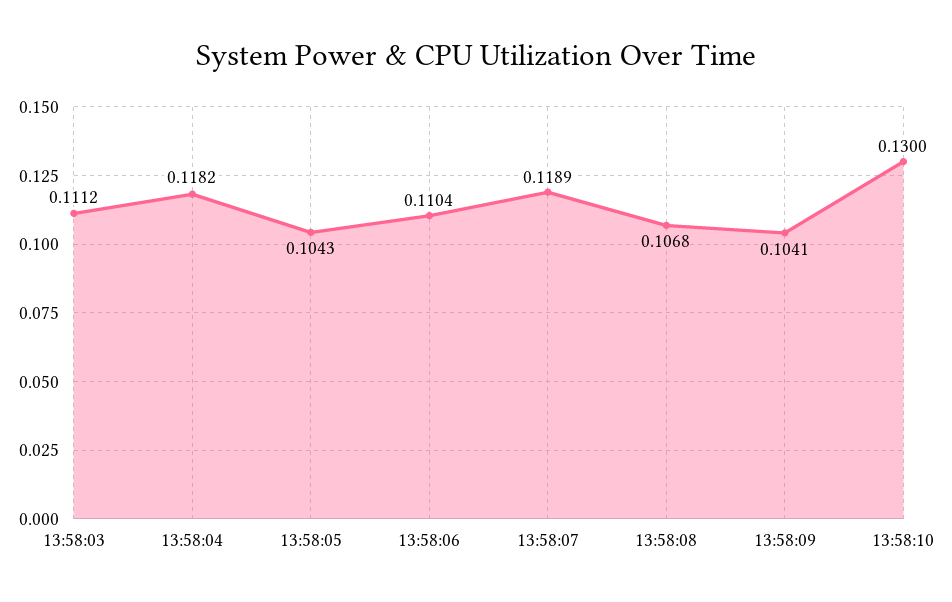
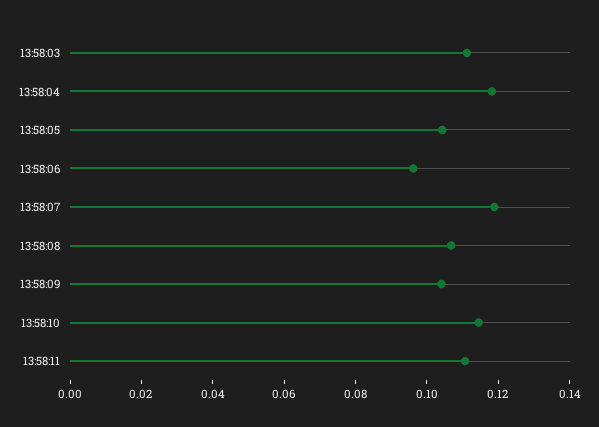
13:58:06: 0.1104 -> 0.095
13:58:10: 0.13 -> 0.115
13:58:11: none -> 0.11

